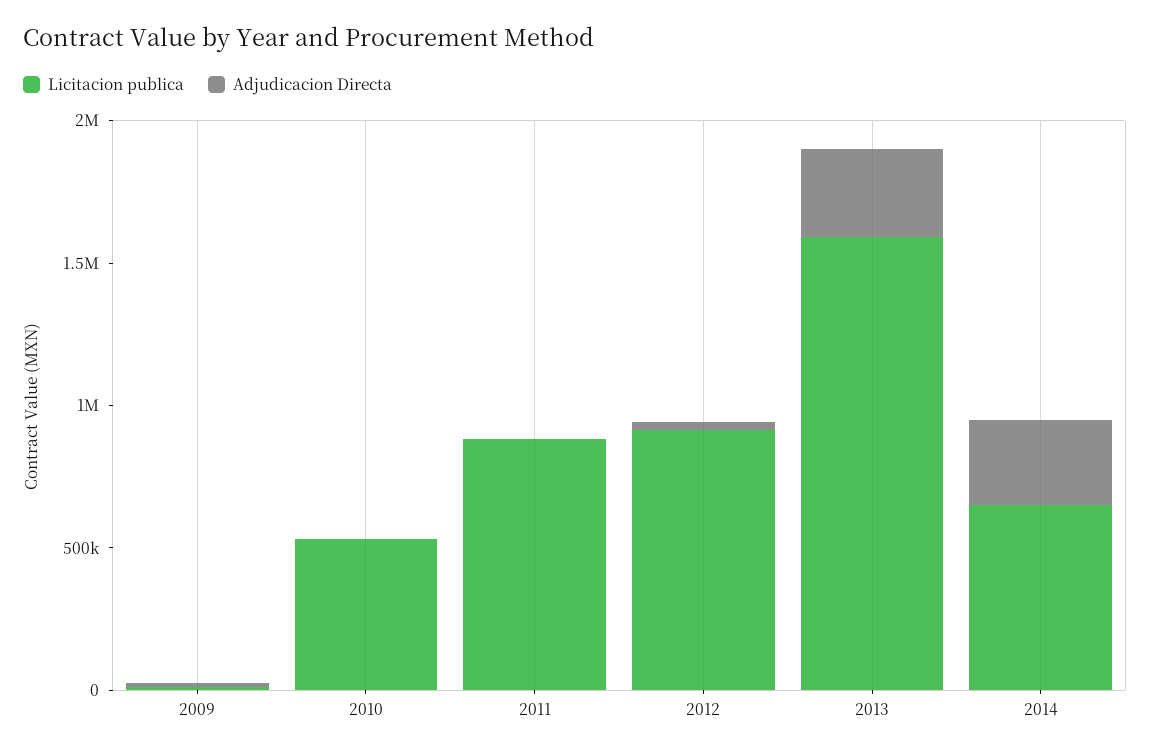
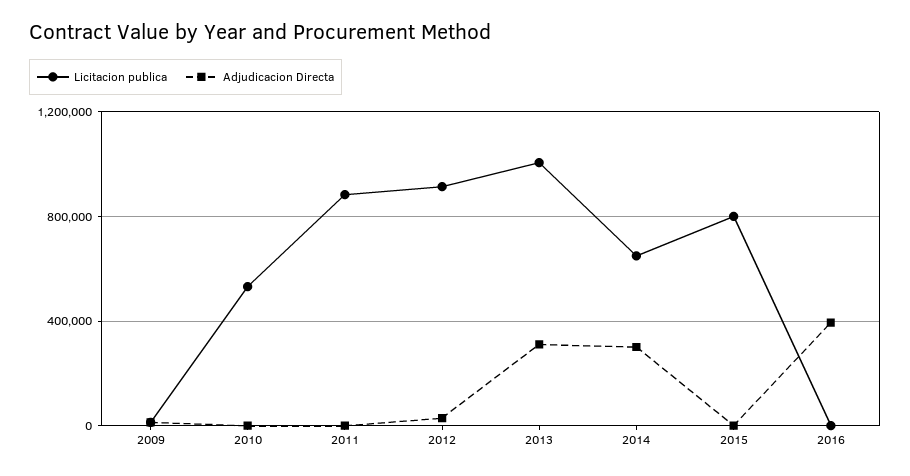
Licitacion publica, 2013: 1600000 -> 1000000
Licitacion publica, 2015: none -> 800000
Adjudicacion Directa, 2015: none -> 0
Licitacion publica, 2016: none -> 0
Adjudicacion Directa, 2016: none -> 400000

